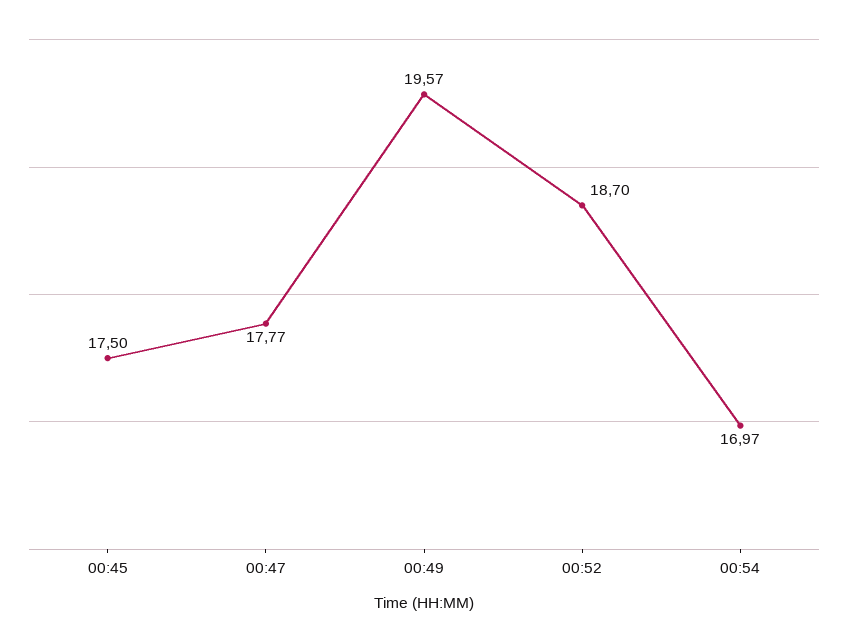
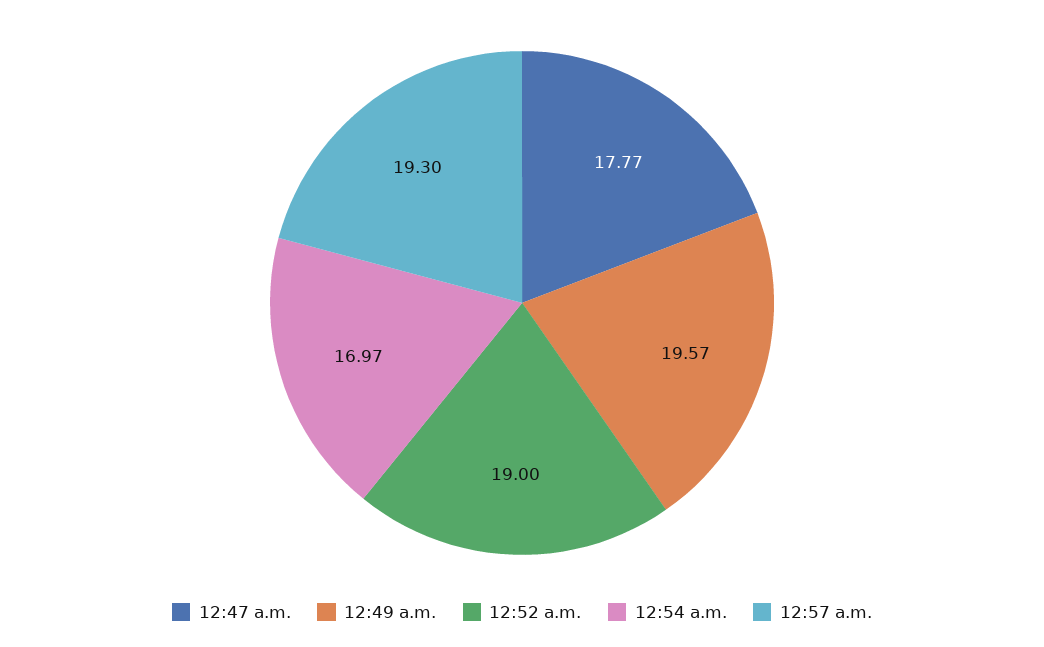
00:45: 17.5 -> none
00:52: 18.7 -> 19
12:57 a.m.: none -> 19.3

